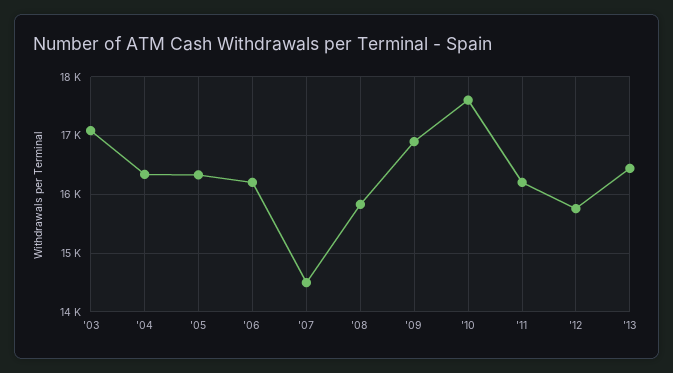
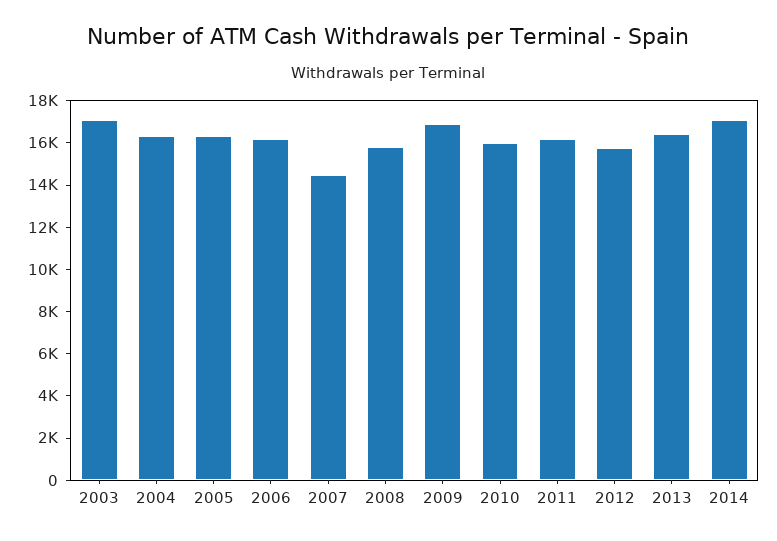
'10: 17600 -> 16000
2014: none -> 17000

